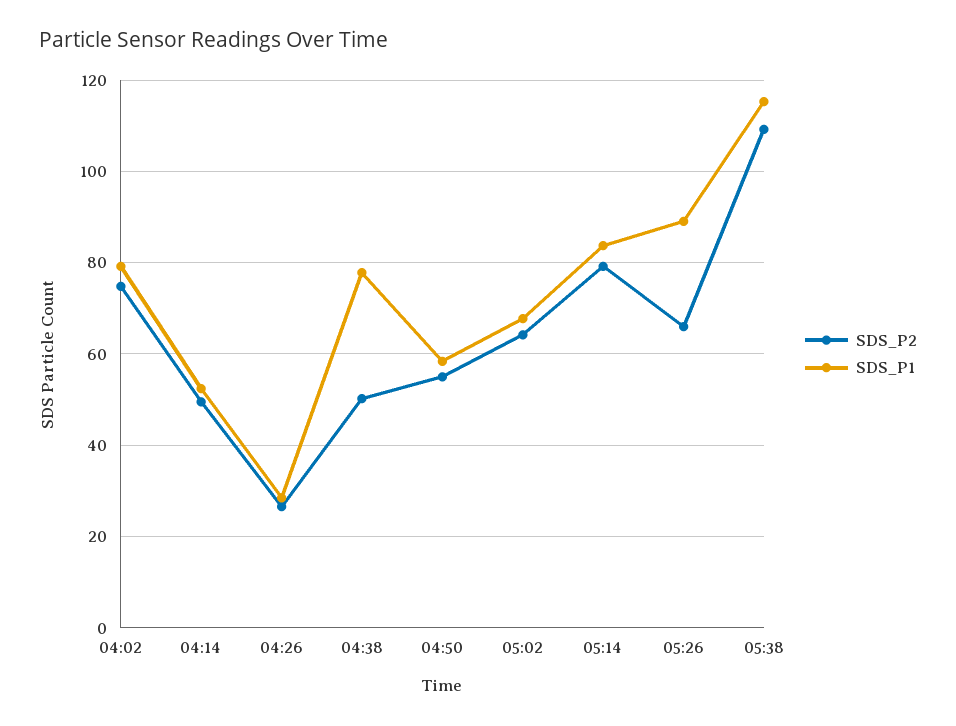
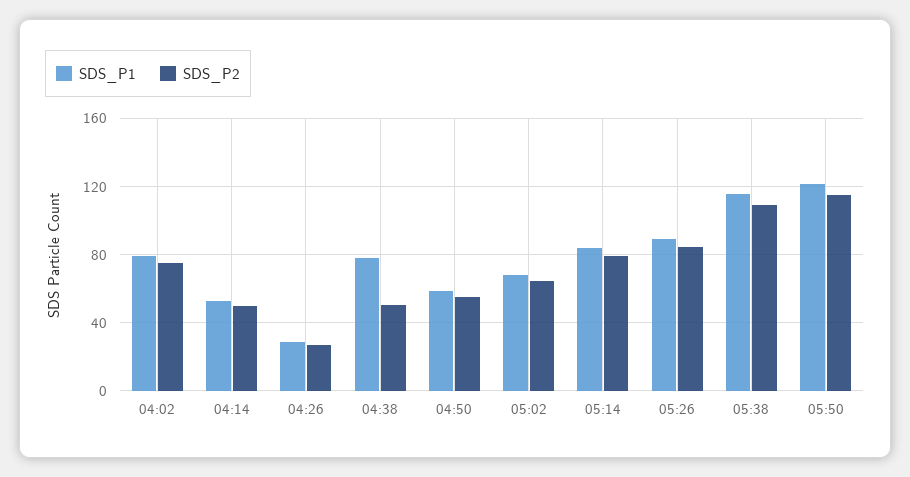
SDS_P2, 05:26: 66 -> 85
SDS_P1, 05:50: none -> 120
SDS_P2, 05:50: none -> 115

